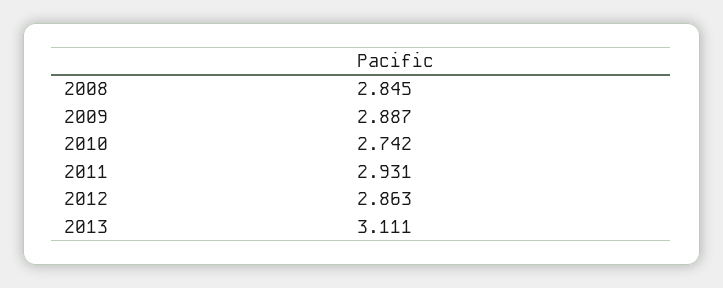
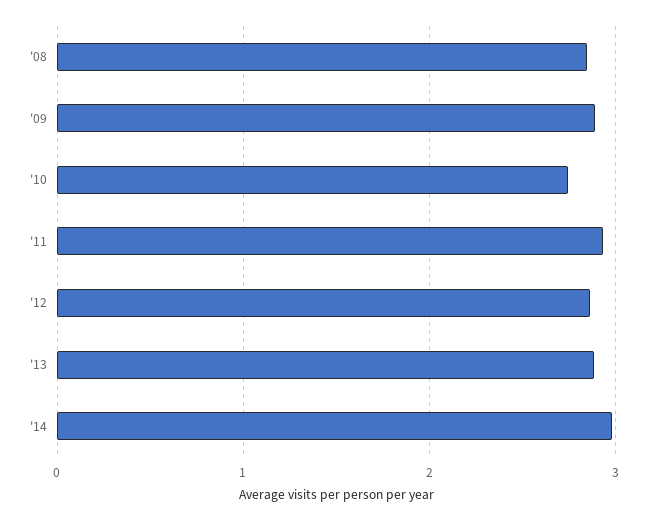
2013: 3.111 -> 2.9
'14: none -> 3

